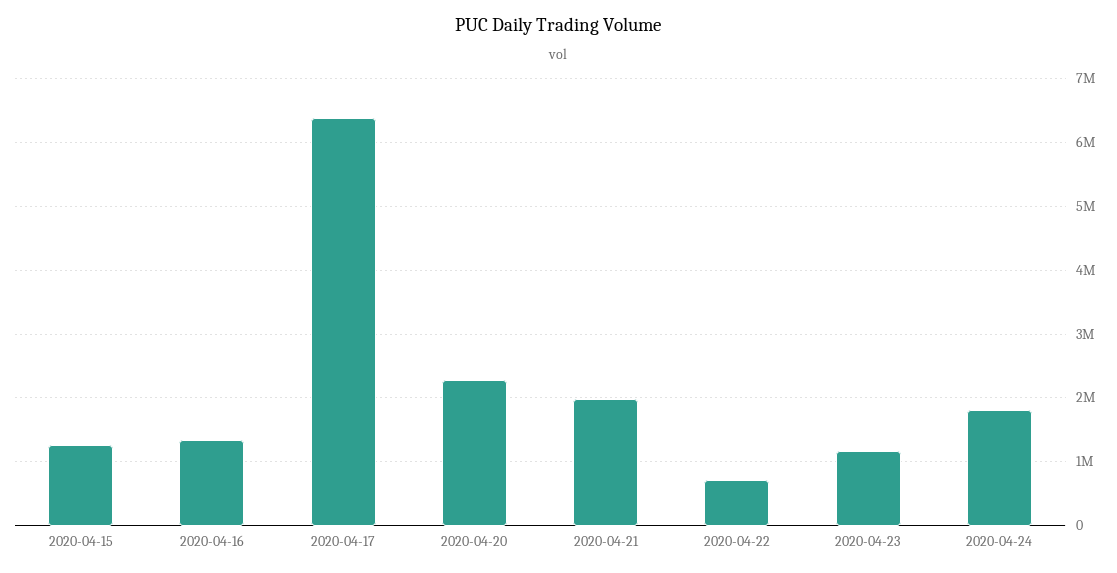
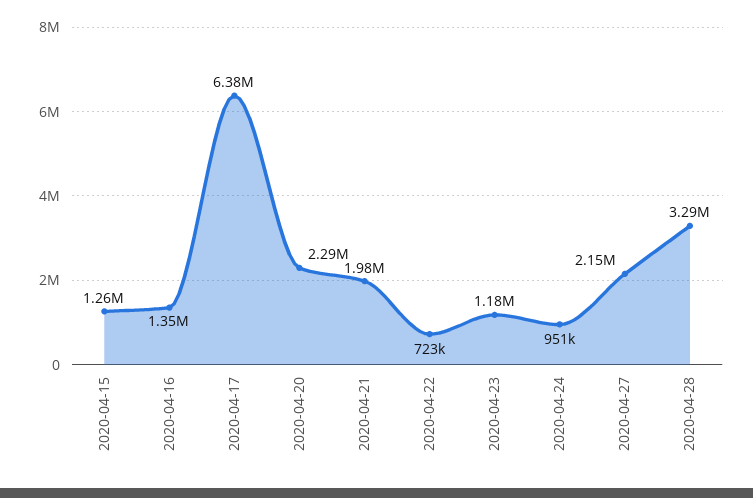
2020-04-24: 1800000 -> 951000
2020-04-27: none -> 2150000
2020-04-28: none -> 3290000

